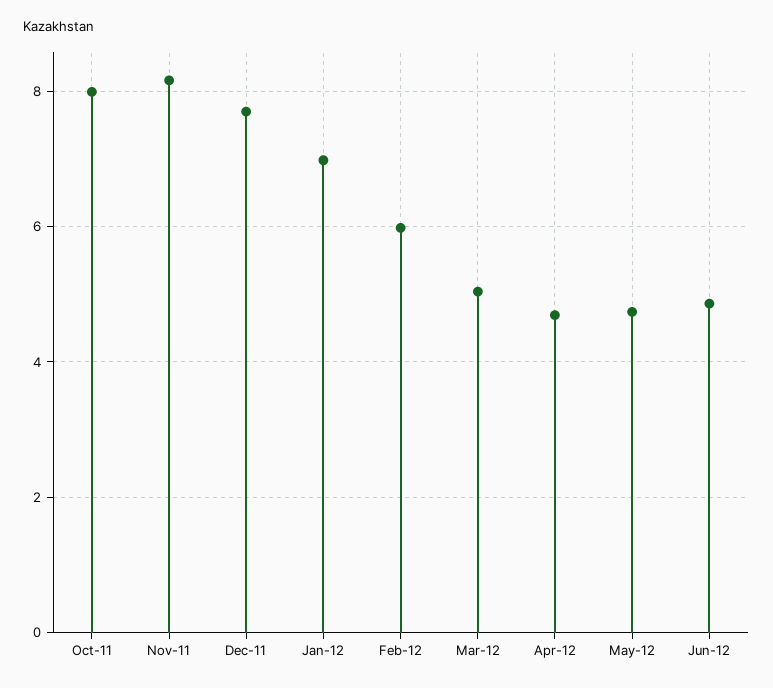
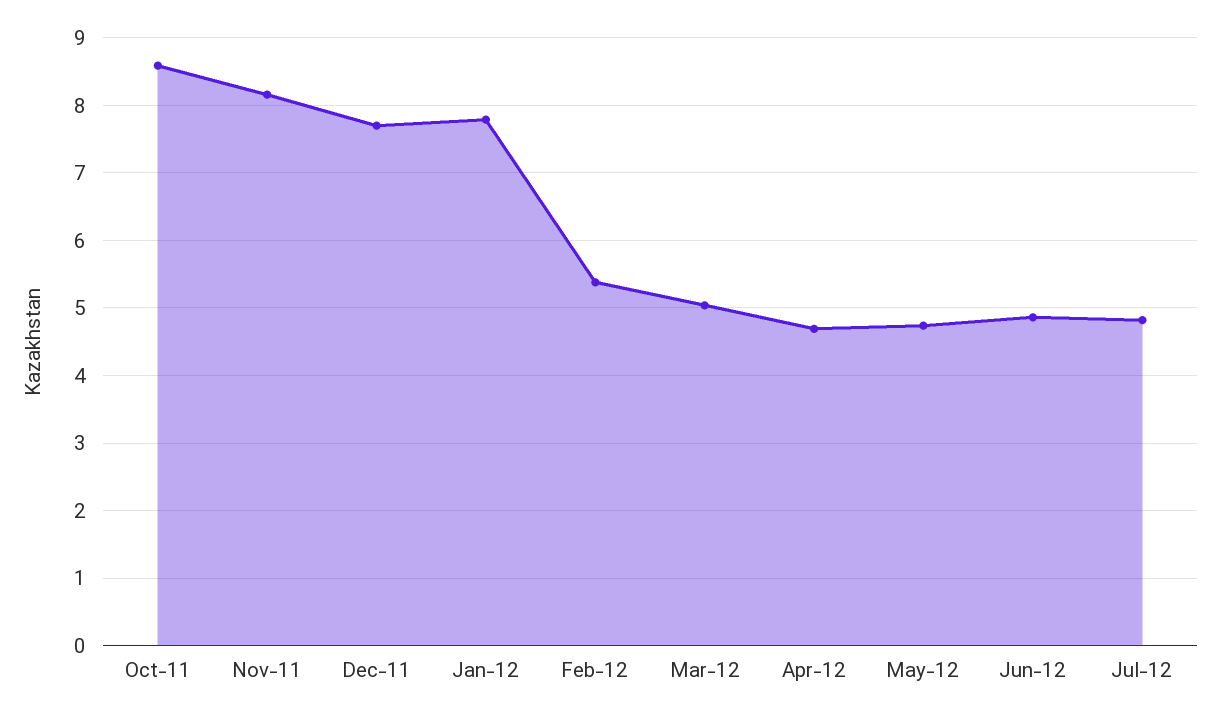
Oct-11: 8 -> 8.6
Jan-12: 7 -> 7.8
Feb-12: 6 -> 5.4
Jul-12: none -> 4.8

